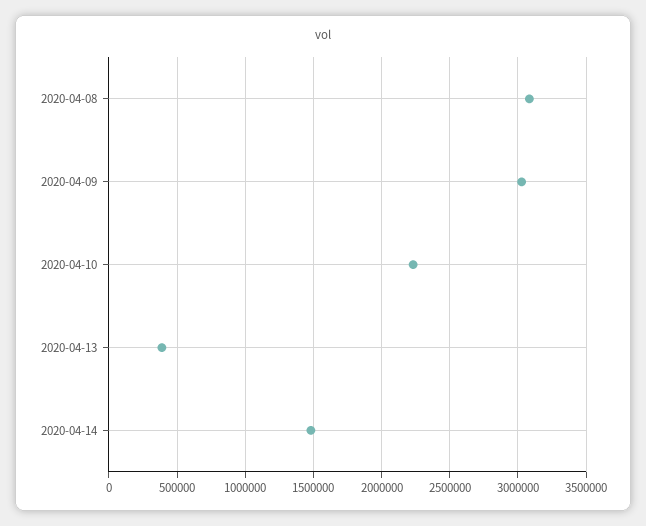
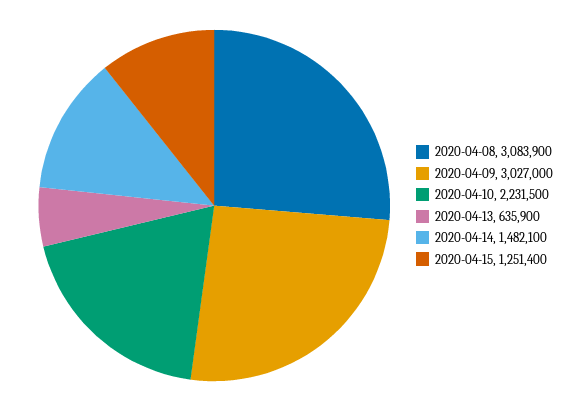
2020-04-13: 400000 -> 635900
2020-04-15: none -> 1251400

